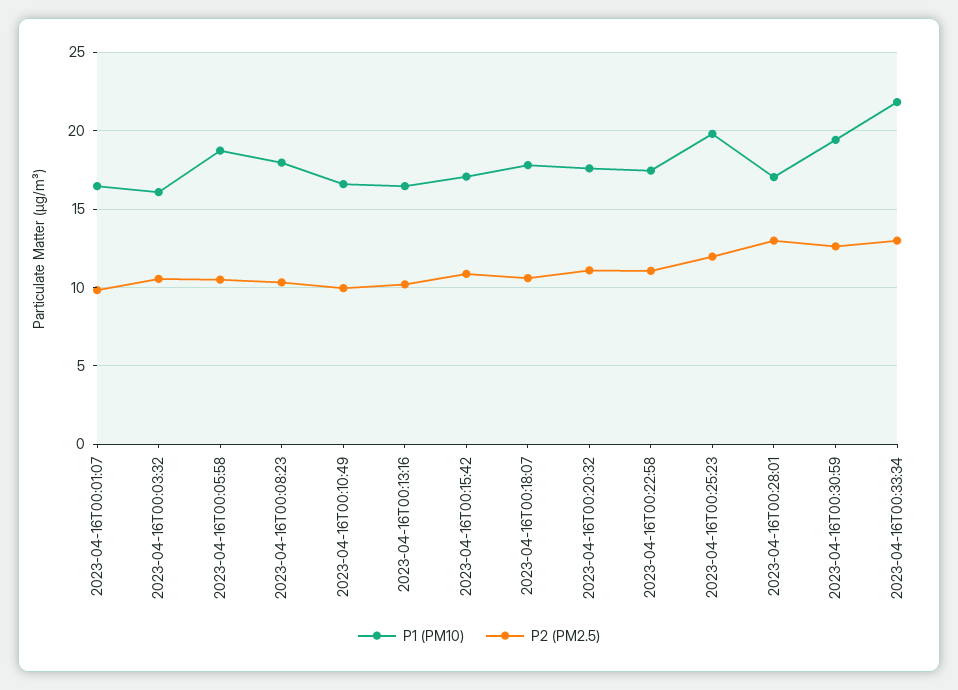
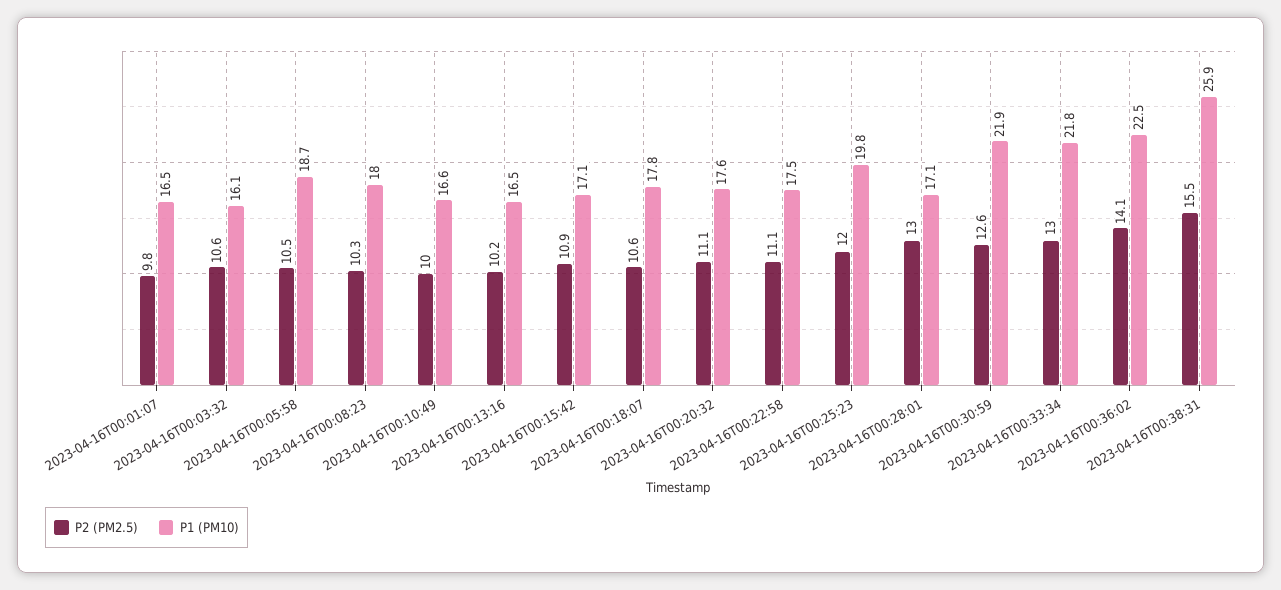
P1 (PM10), 2023-04-16T00:30:59: 19.5 -> 21.9
P2 (PM2.5), 2023-04-16T00:36:02: none -> 14.1
P1 (PM10), 2023-04-16T00:36:02: none -> 22.5
P2 (PM2.5), 2023-04-16T00:38:31: none -> 15.5
P1 (PM10), 2023-04-16T00:38:31: none -> 25.9

